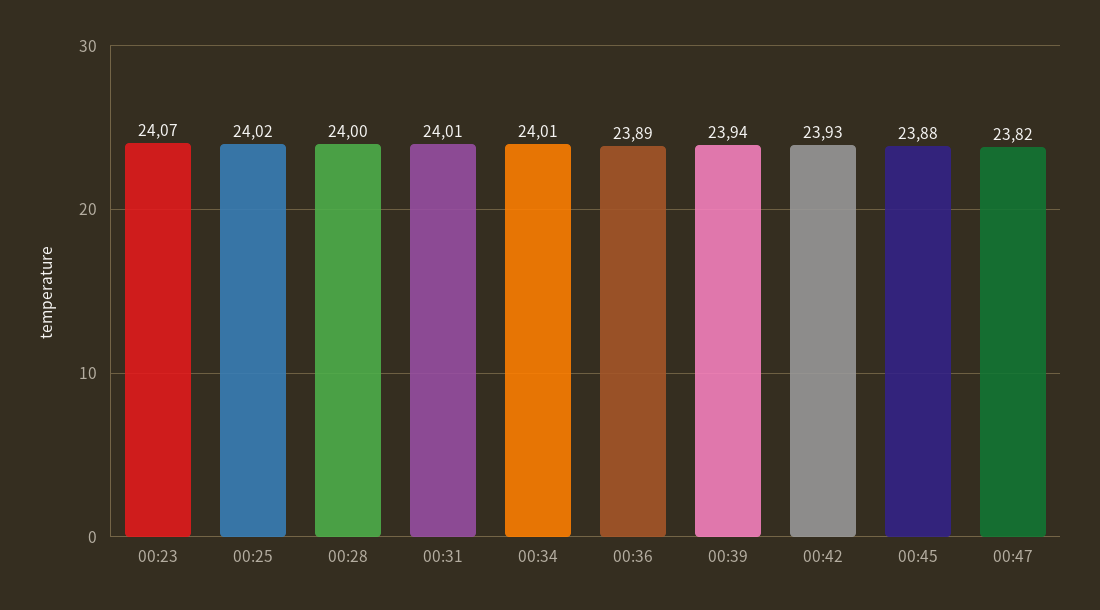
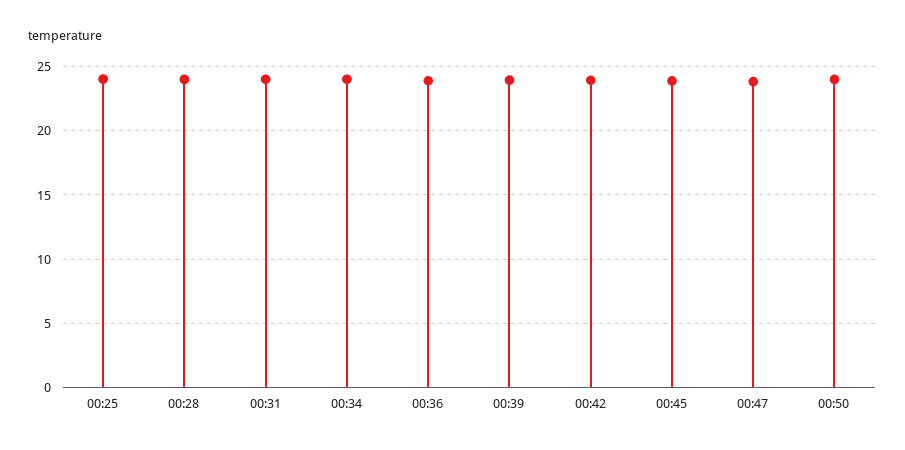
00:23: 24.07 -> none
00:50: none -> 24

